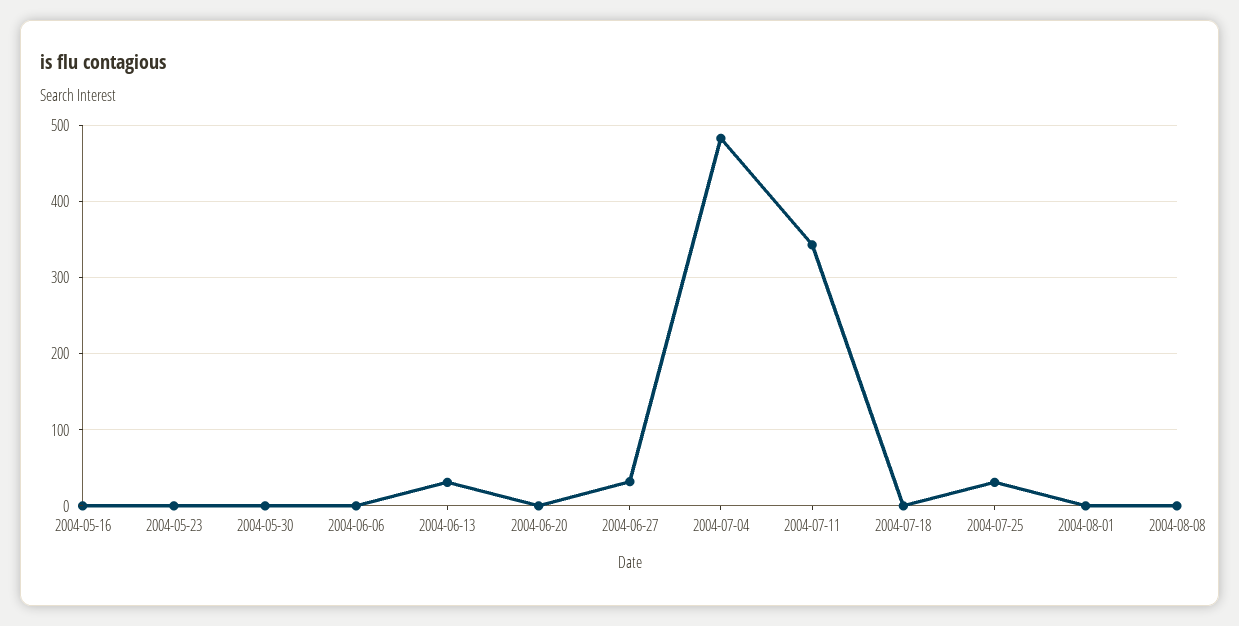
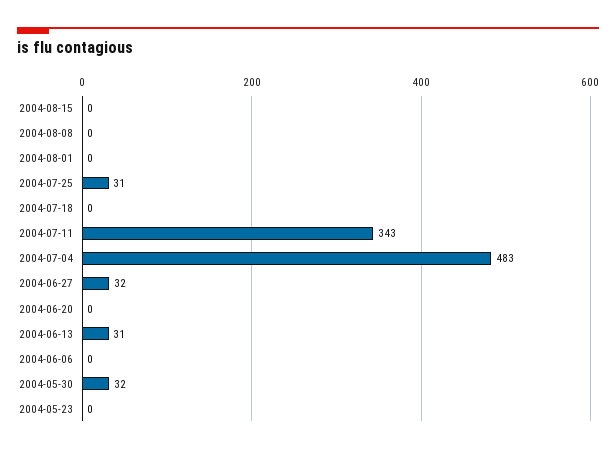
2004-05-16: 0 -> none
2004-05-30: 0 -> 32
2004-08-15: none -> 0

